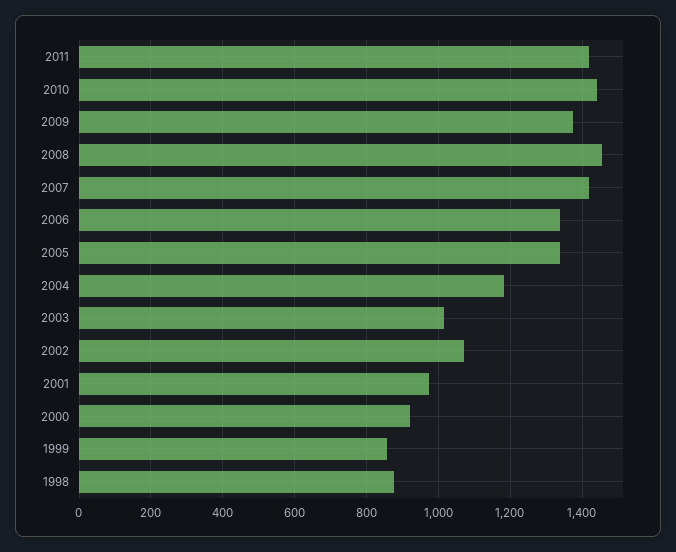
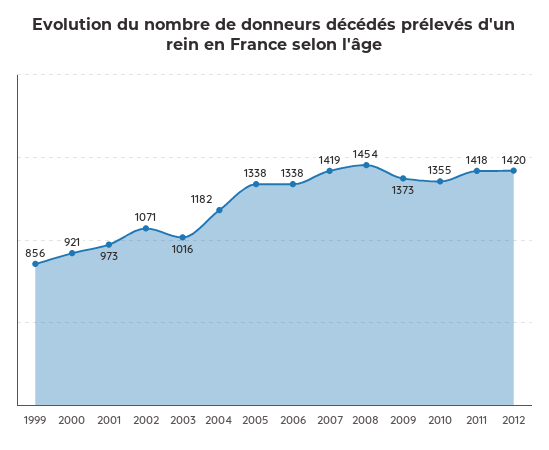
2010: 1440 -> 1355
1998: 880 -> none
2012: none -> 1420

